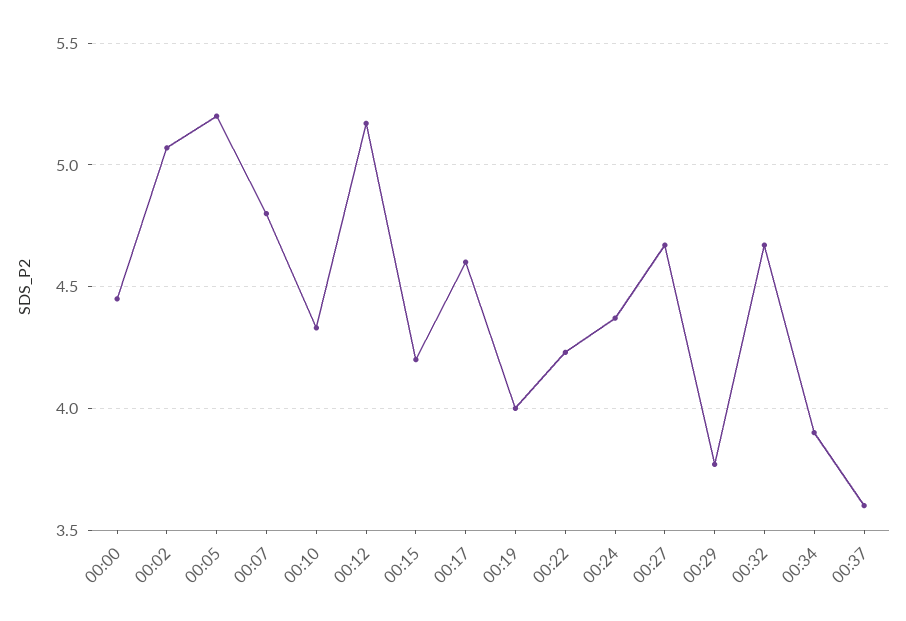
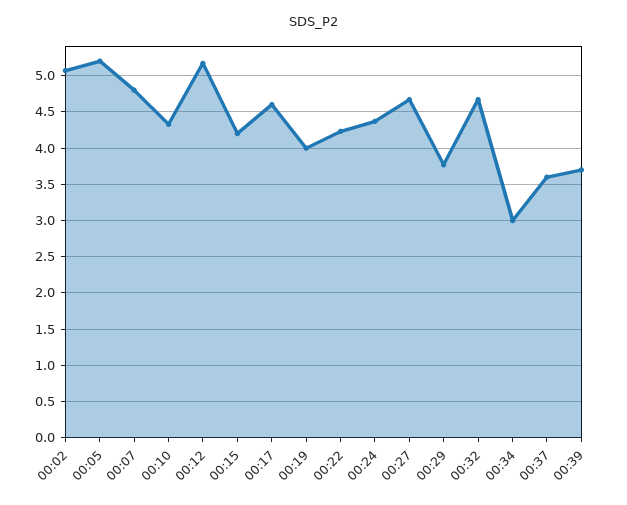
00:00: 4.45 -> none
00:34: 3.9 -> 3
00:39: none -> 3.7

